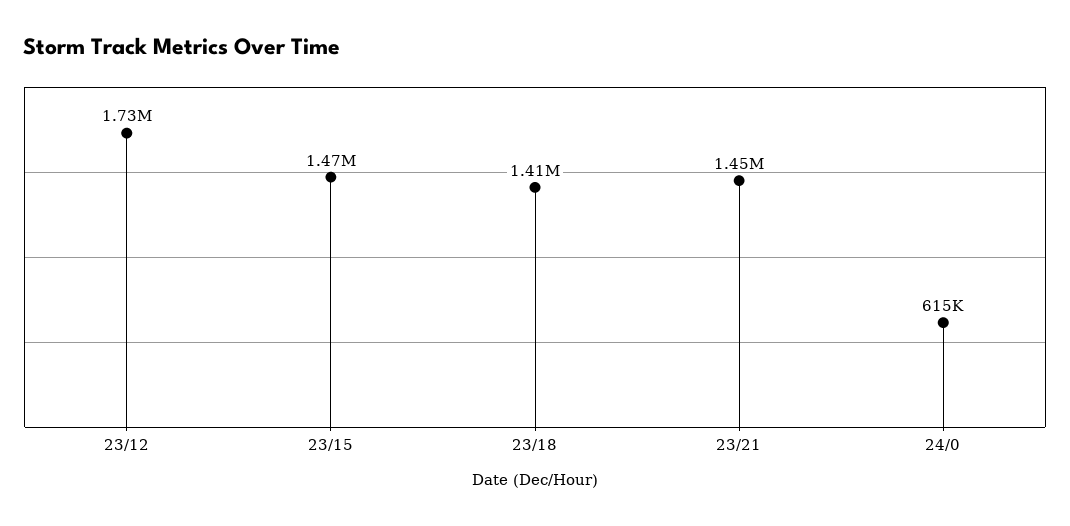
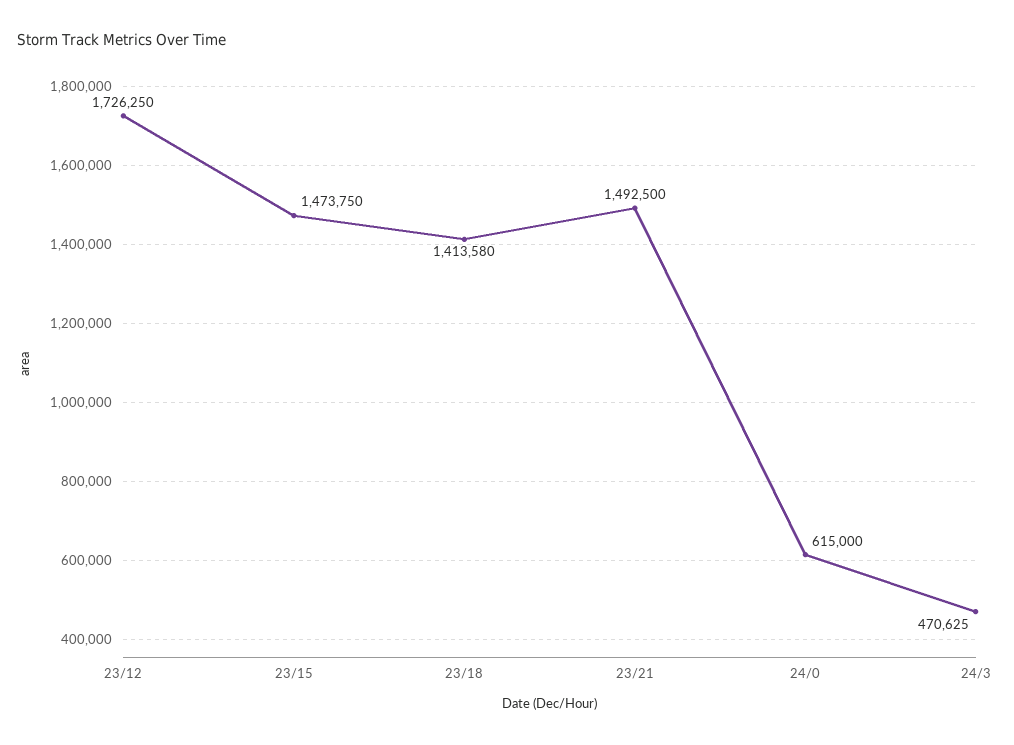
23/21: 1450000 -> 1492500
24/3: none -> 470625

